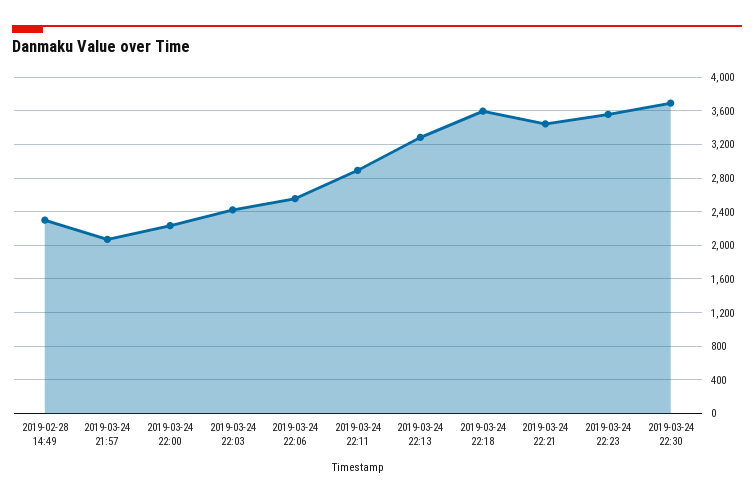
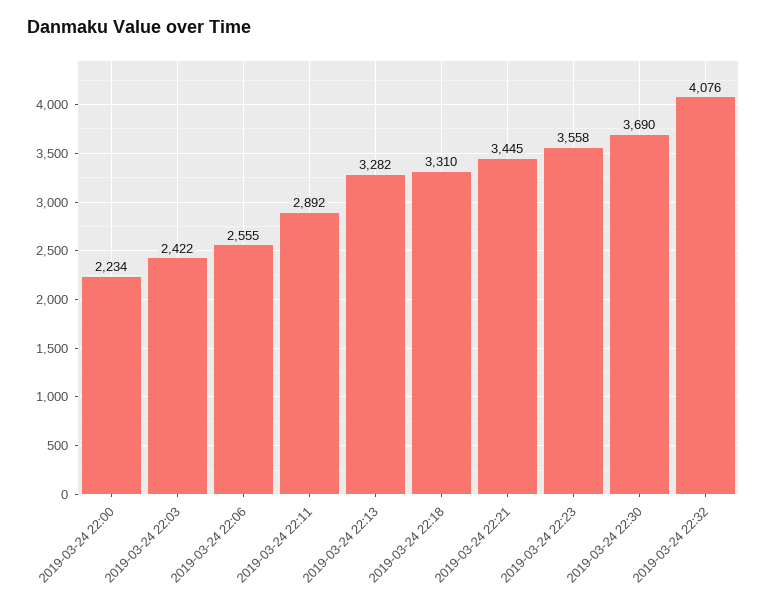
2019-02-28 14:49: 2300 -> none
2019-03-24 21:57: 2100 -> none
2019-03-24 22:18: 3600 -> 3310
2019-03-24 22:32: none -> 4076

